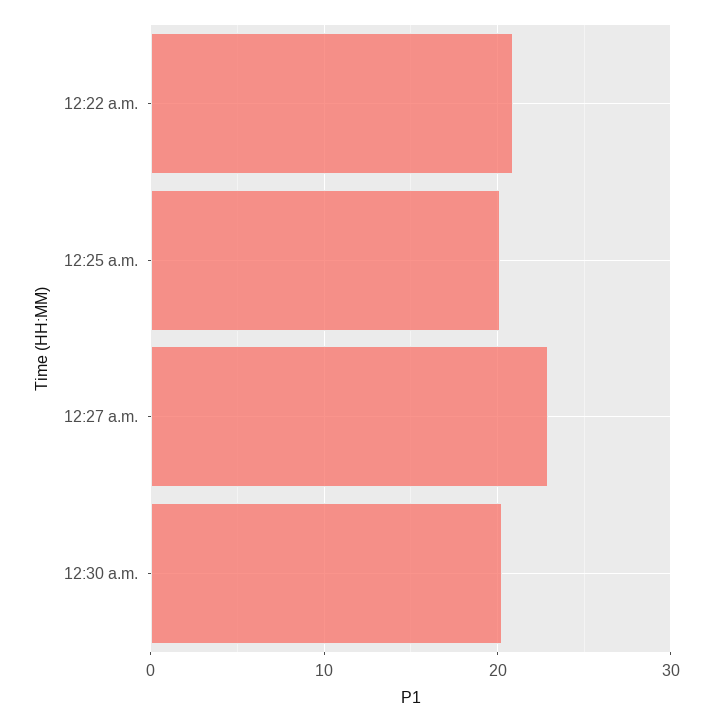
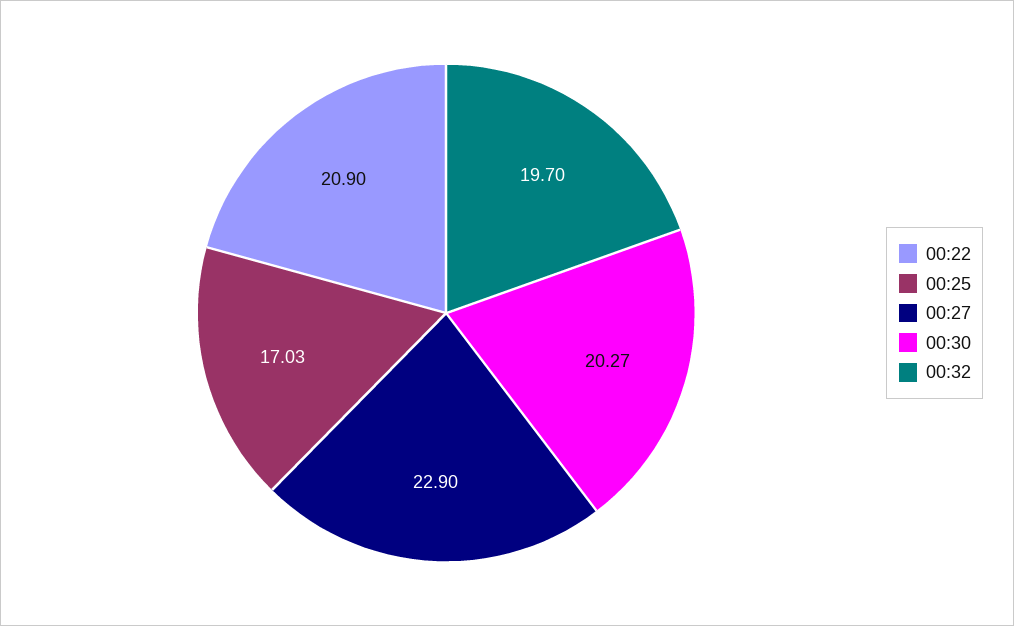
12:25 a.m.: 20 -> 17.03
00:32: none -> 19.7

